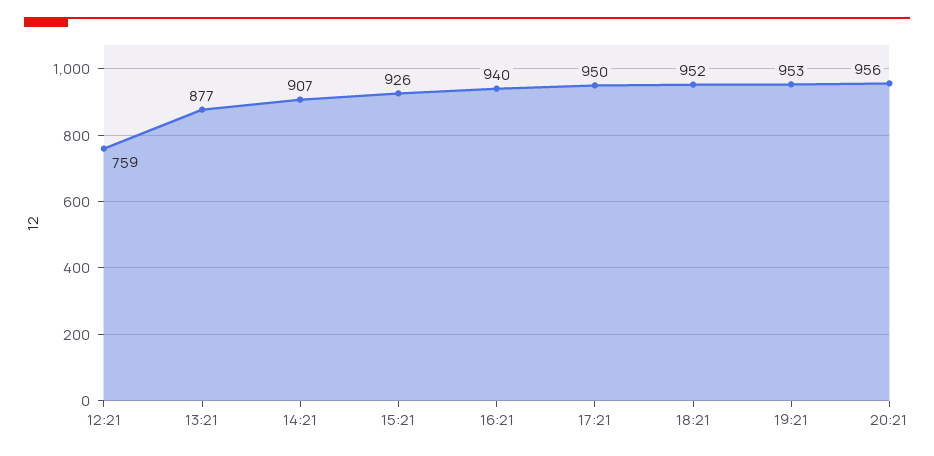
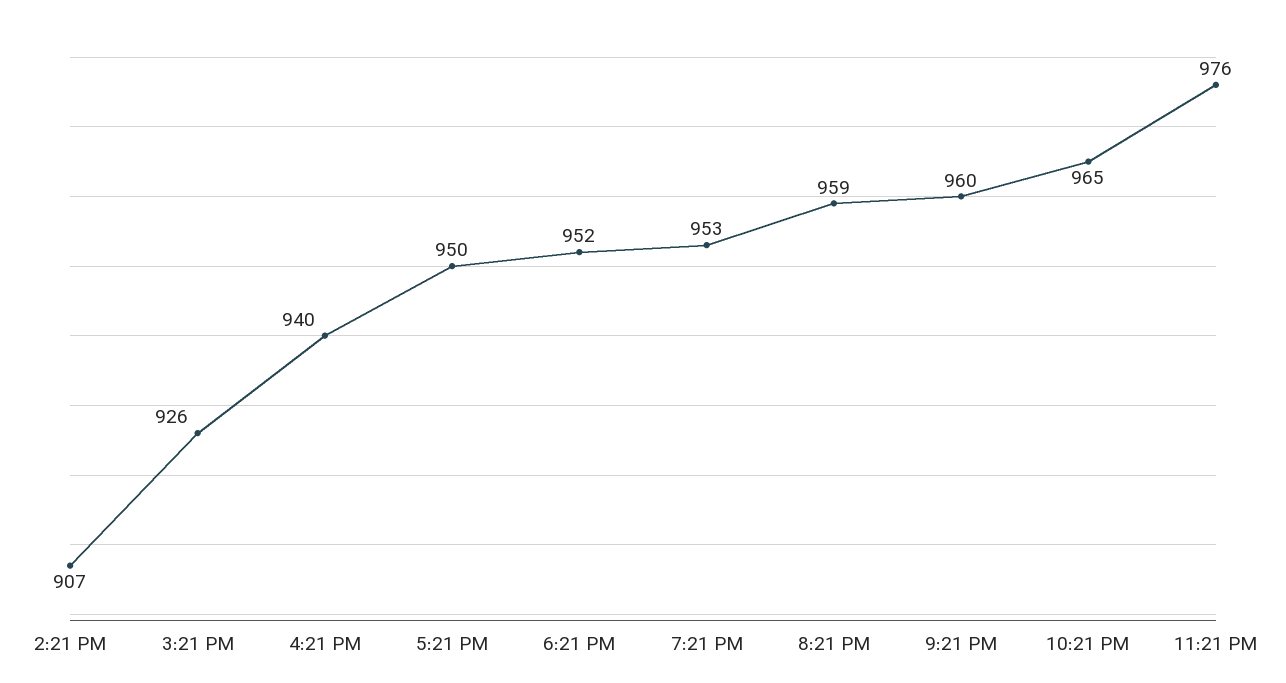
12:21: 759 -> none
13:21: 877 -> none
20:21: 956 -> 959
9:21 PM: none -> 960
10:21 PM: none -> 965
11:21 PM: none -> 976

